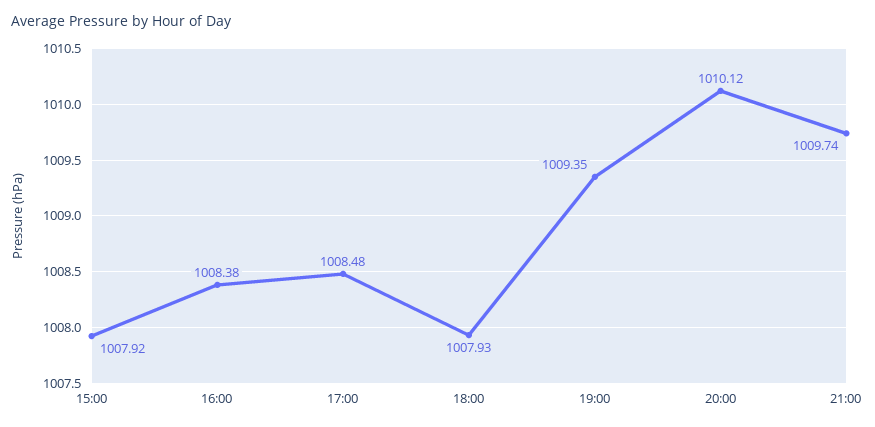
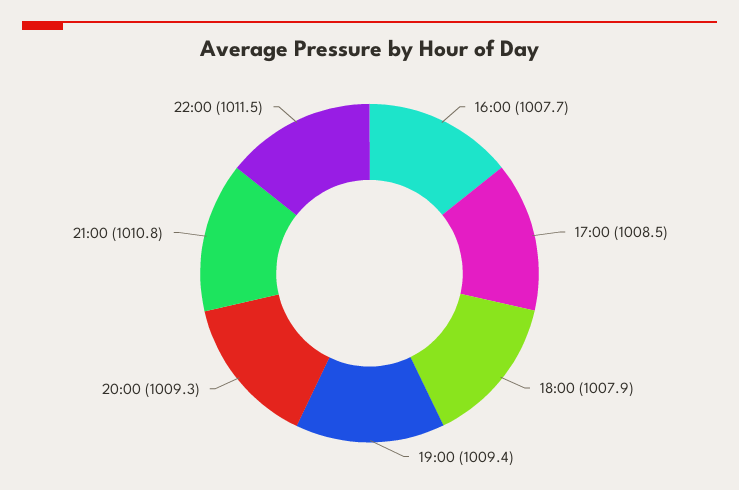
15:00: 1007.92 -> none
16:00: 1008.38 -> 1007.7
20:00: 1010.12 -> 1009.3
21:00: 1009.74 -> 1010.8
22:00: none -> 1011.5

